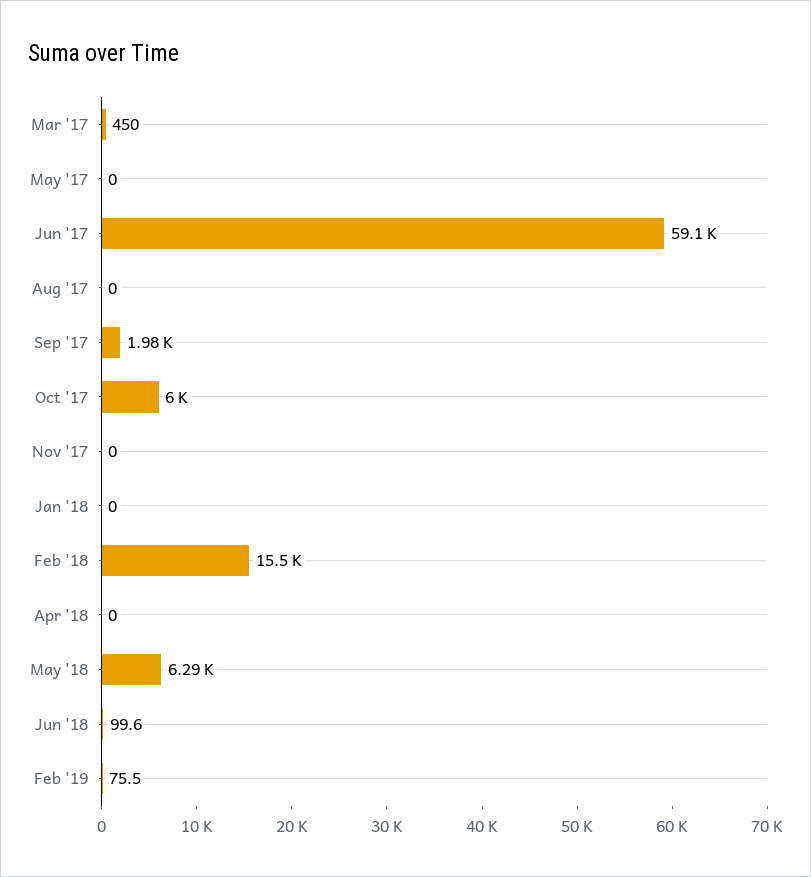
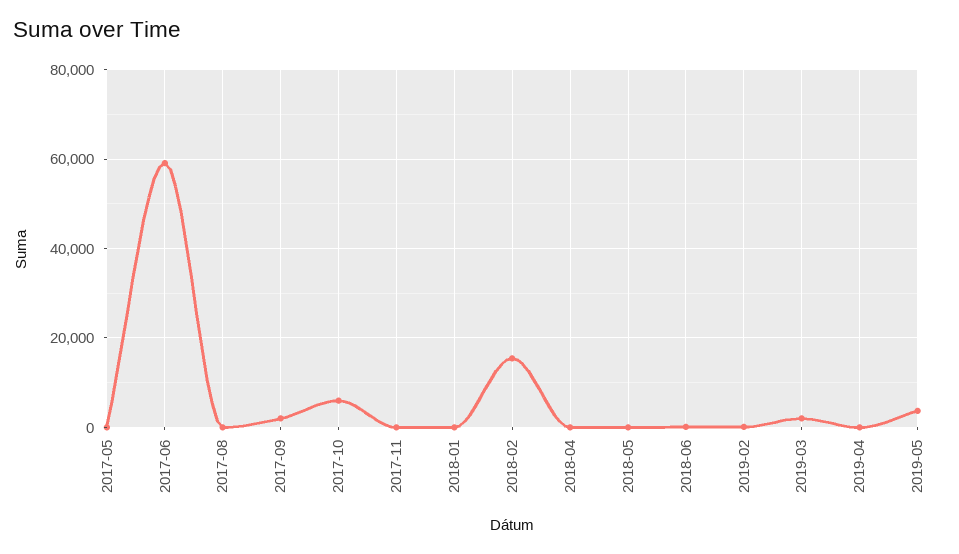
Mar '17: 450 -> none
May '18: 6290 -> 0
2019-03: none -> 2000
2019-04: none -> 0
2019-05: none -> 4000

